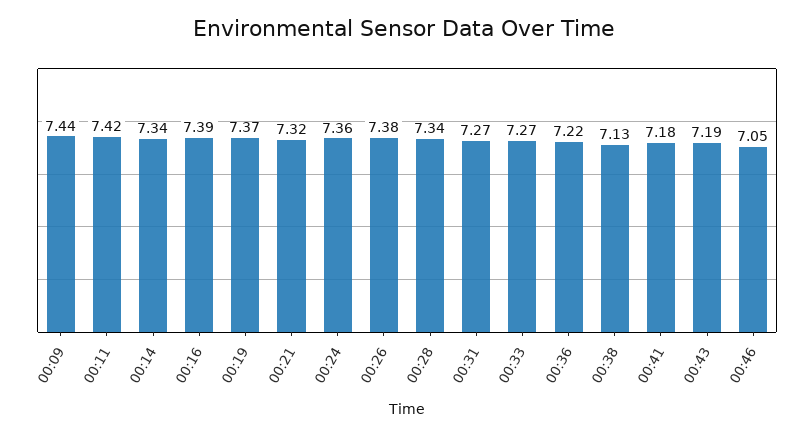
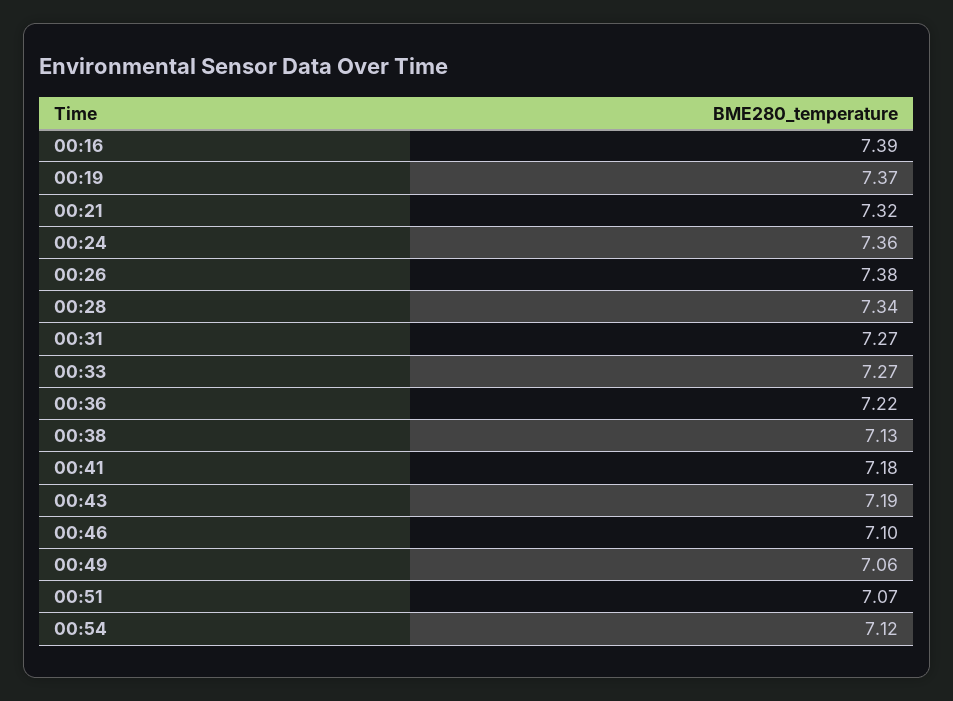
00:09: 7.44 -> none
00:11: 7.42 -> none
00:14: 7.34 -> none
00:46: 7.05 -> 7.1
00:49: none -> 7.06
00:51: none -> 7.07
00:54: none -> 7.12

